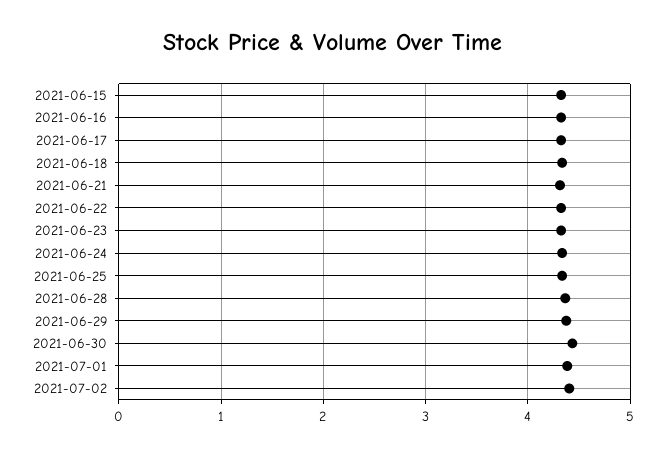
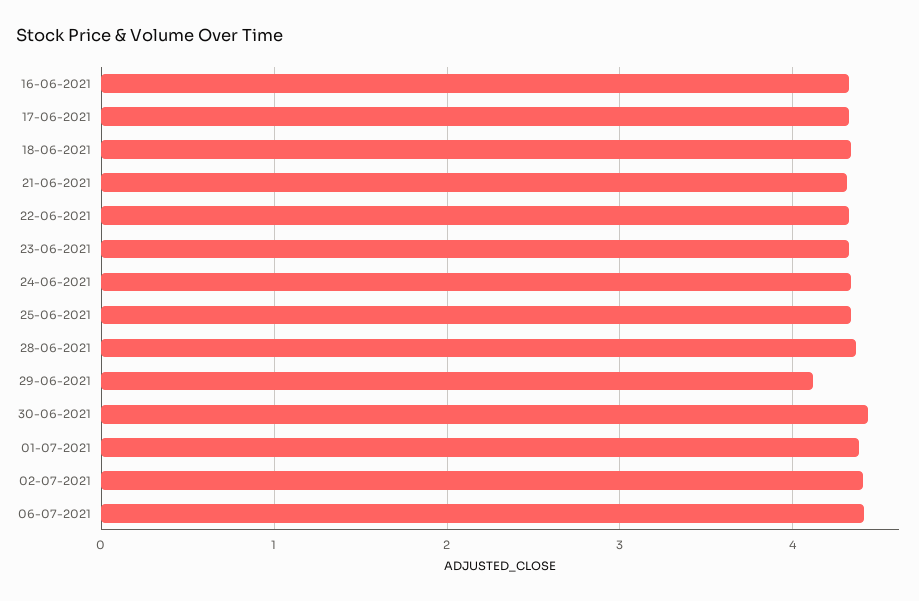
2021-06-15: 4.3 -> none
2021-06-29: 4.4 -> 4.1
06-07-2021: none -> 4.4

